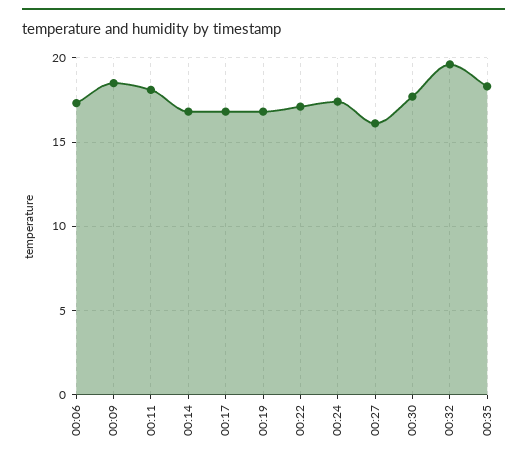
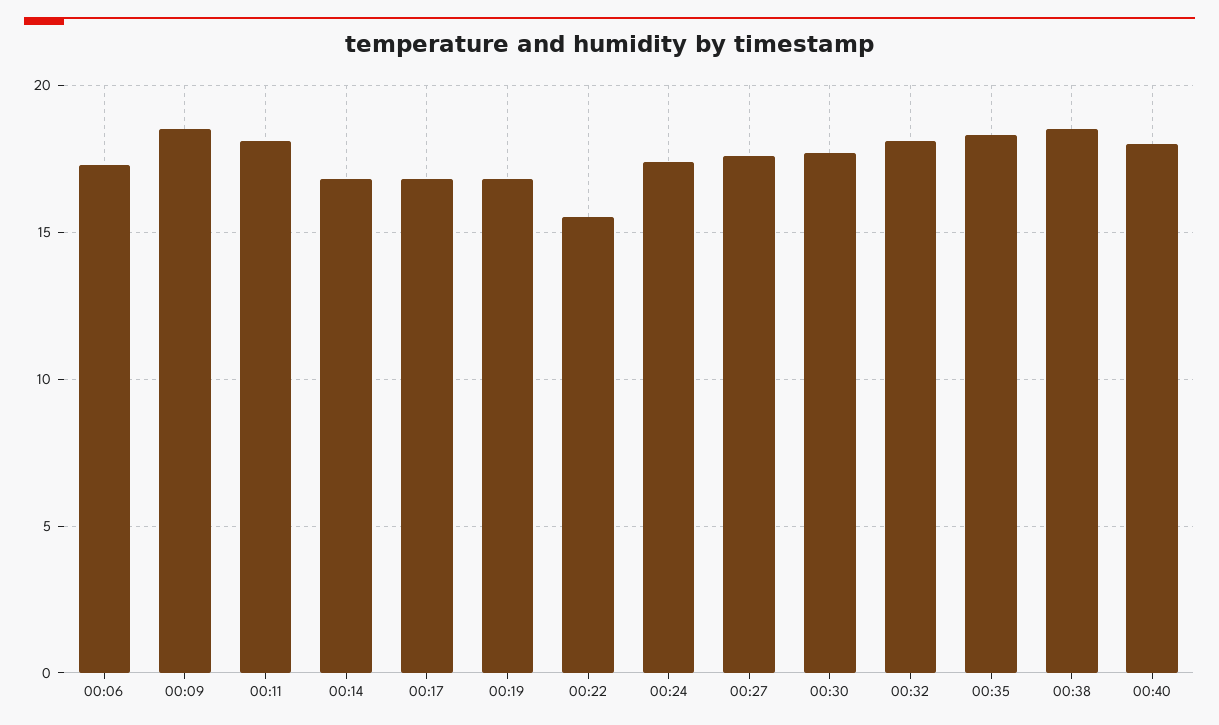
00:22: 17 -> 15.5
00:27: 16 -> 17.5
00:32: 19.5 -> 18
00:38: none -> 18.5
00:40: none -> 18

